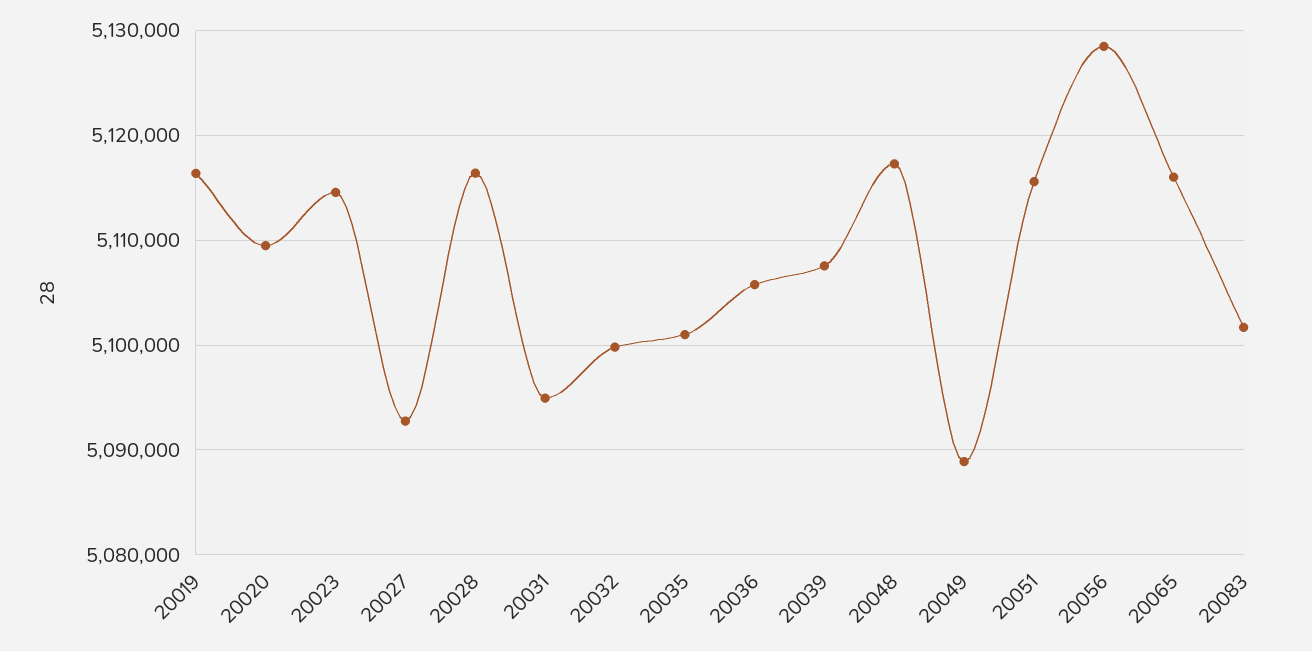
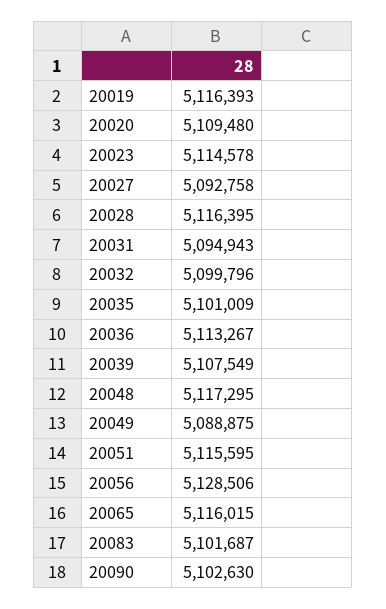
20036: 5106000 -> 5113267
20090: none -> 5102630

